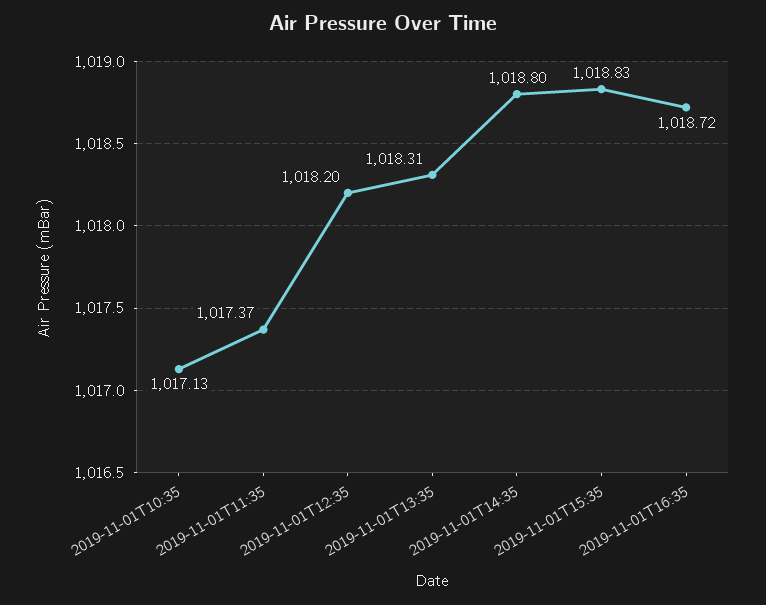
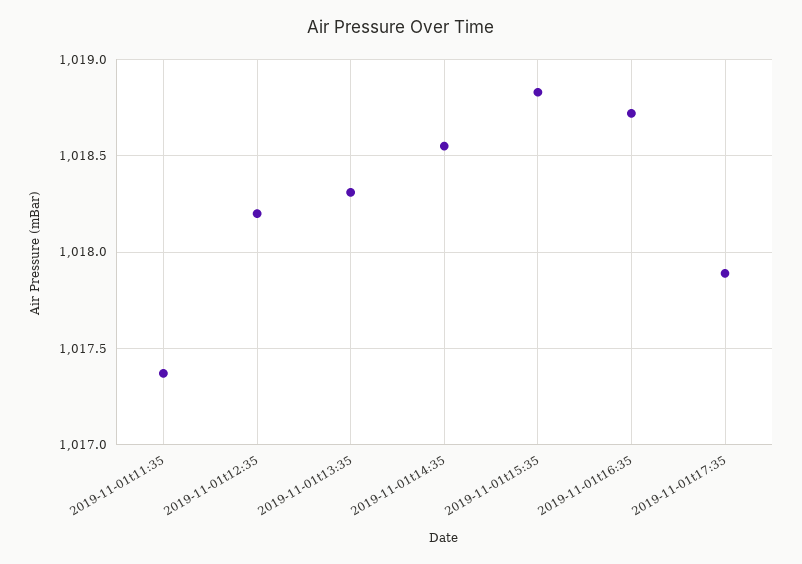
2019-11-01T10:35: 1017.13 -> none
2019-11-01T14:35: 1018.8 -> 1018.55
2019-11-01t17:35: none -> 1017.9

